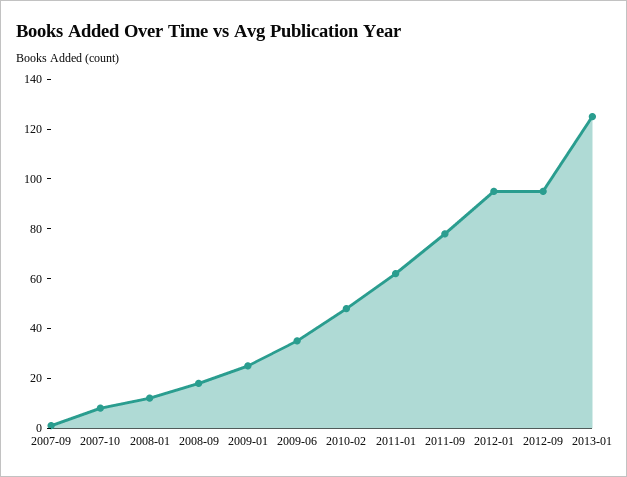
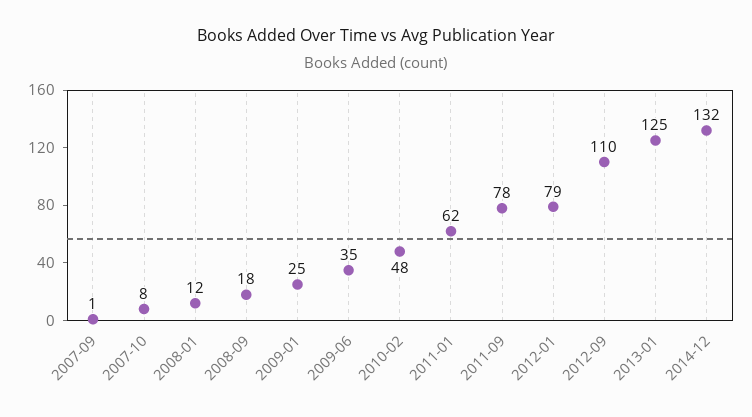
2012-01: 95 -> 79
2012-09: 95 -> 110
2014-12: none -> 132

